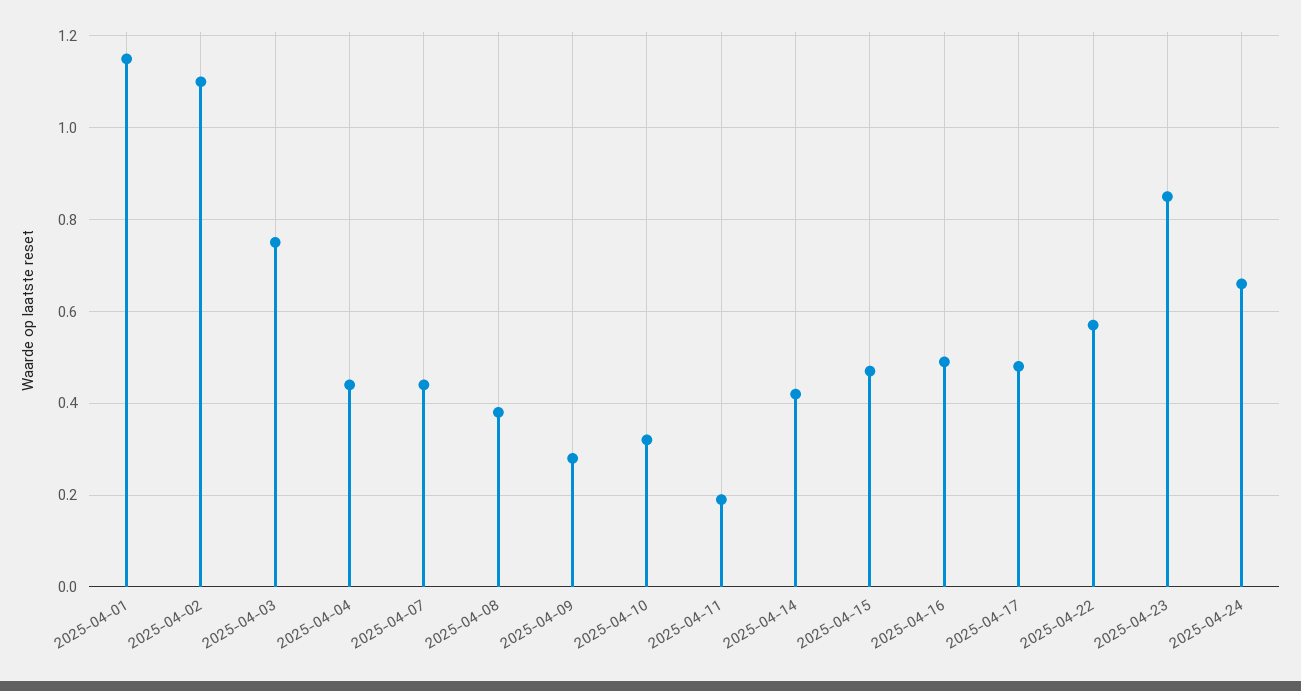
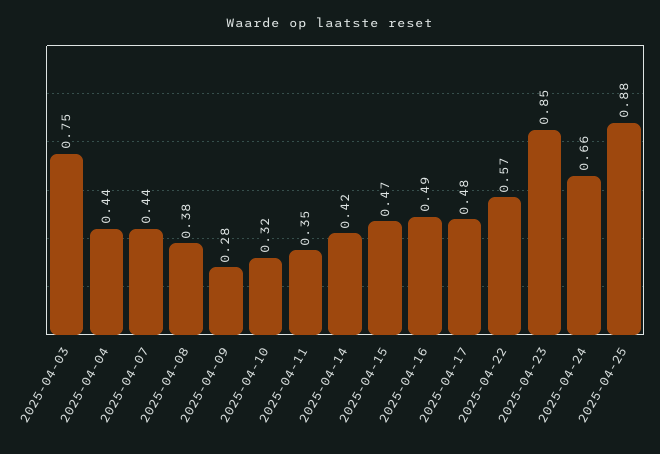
2025-04-01: 1.15 -> none
2025-04-02: 1.1 -> none
2025-04-11: 0.2 -> 0.35
2025-04-25: none -> 0.88

